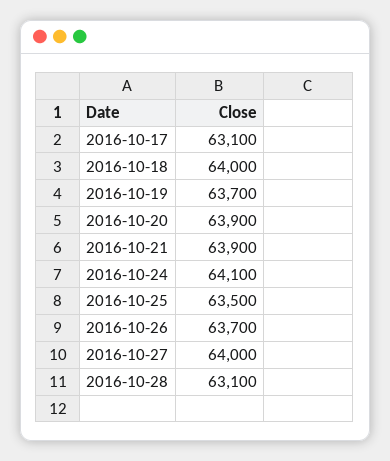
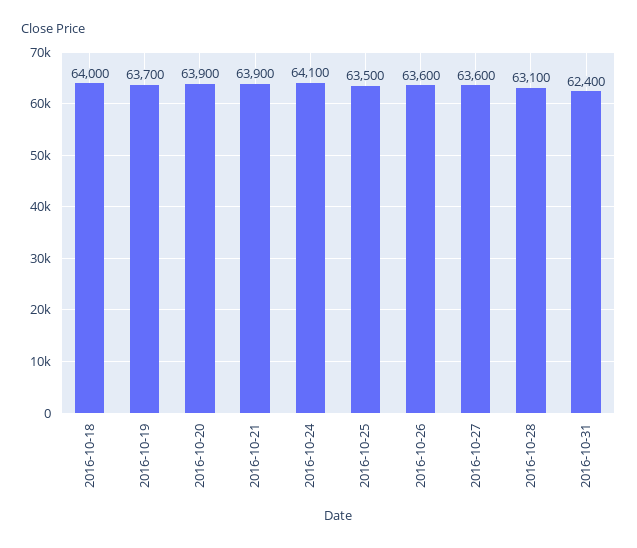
2016-10-17: 63100 -> none
2016-10-26: 63700 -> 63600
2016-10-27: 64000 -> 63600
2016-10-31: none -> 62400

